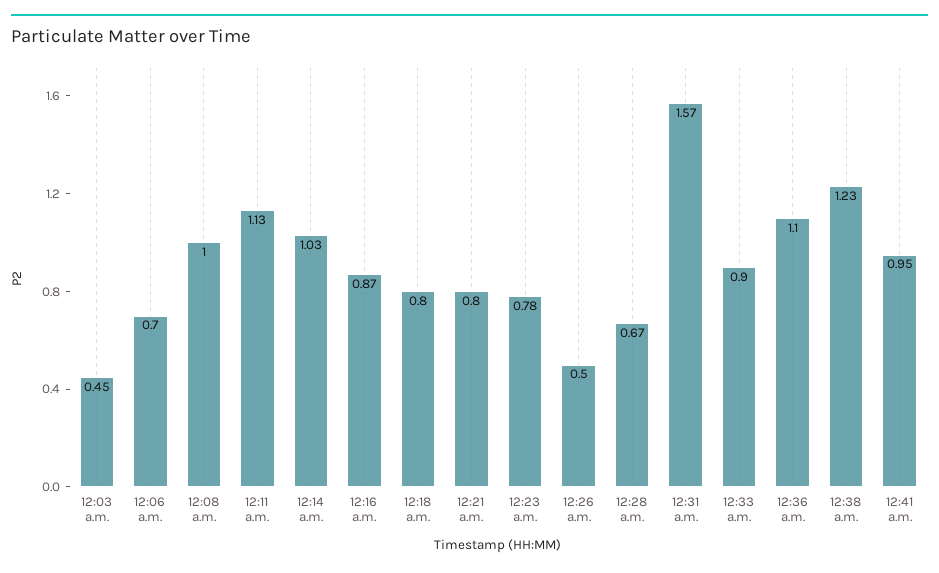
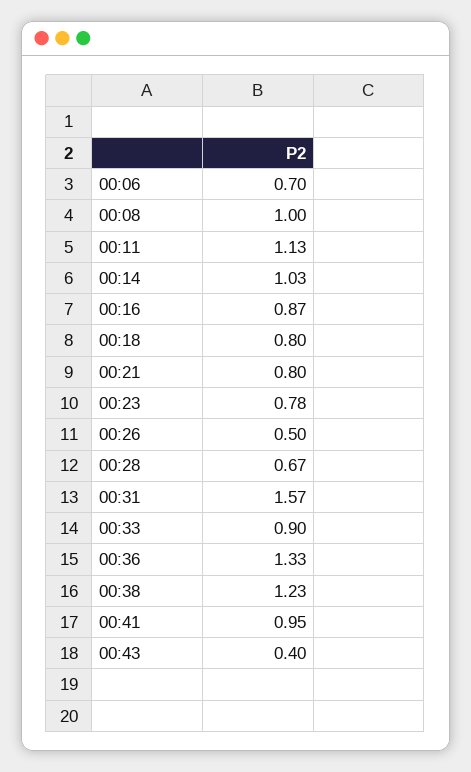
12:03 a.m.: 0.45 -> none
12:36 a.m.: 1.1 -> 1.33
00:43: none -> 0.4

